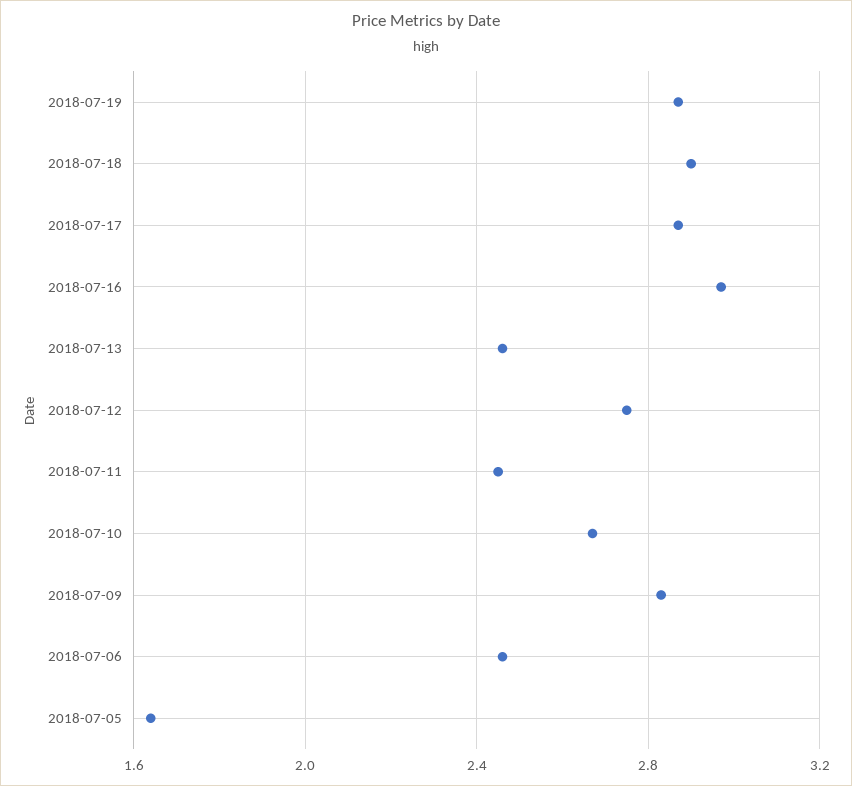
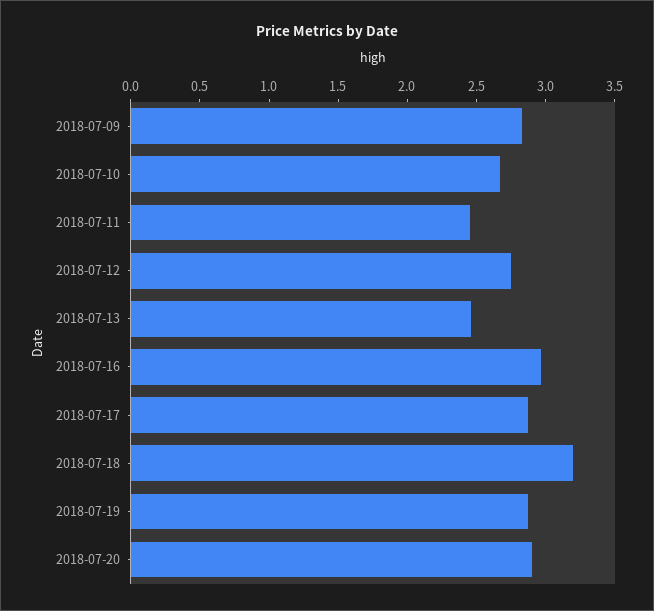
2018-07-18: 2.9 -> 3.2
2018-07-06: 2.45 -> none
2018-07-05: 1.65 -> none
2018-07-20: none -> 2.9

